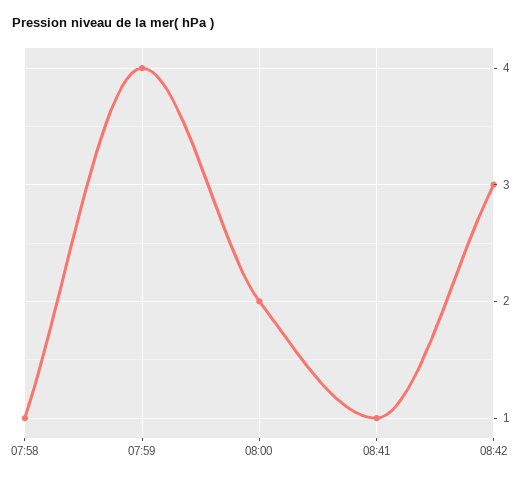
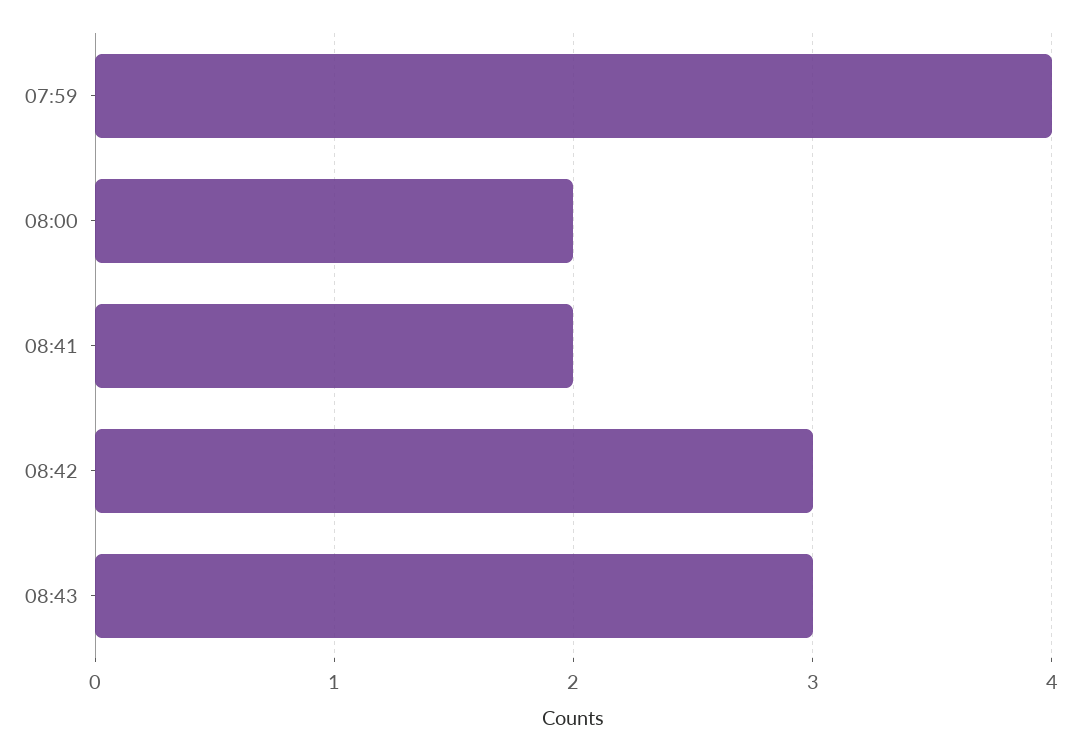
07:58: 1 -> none
08:41: 1 -> 2
08:43: none -> 3

